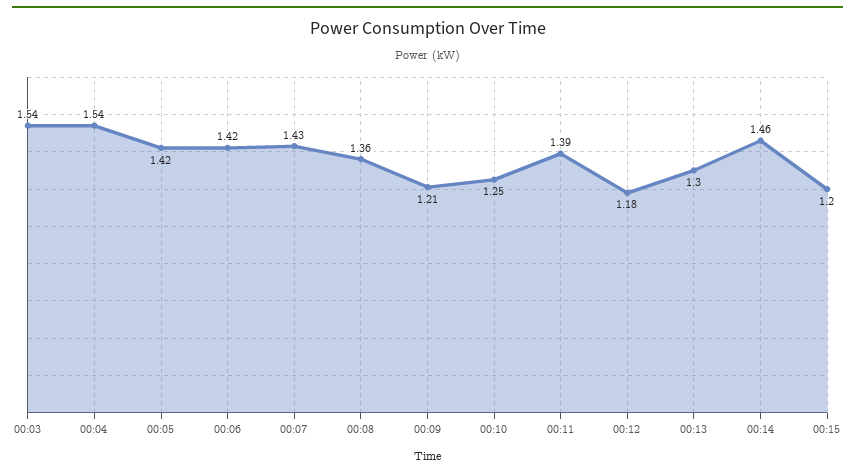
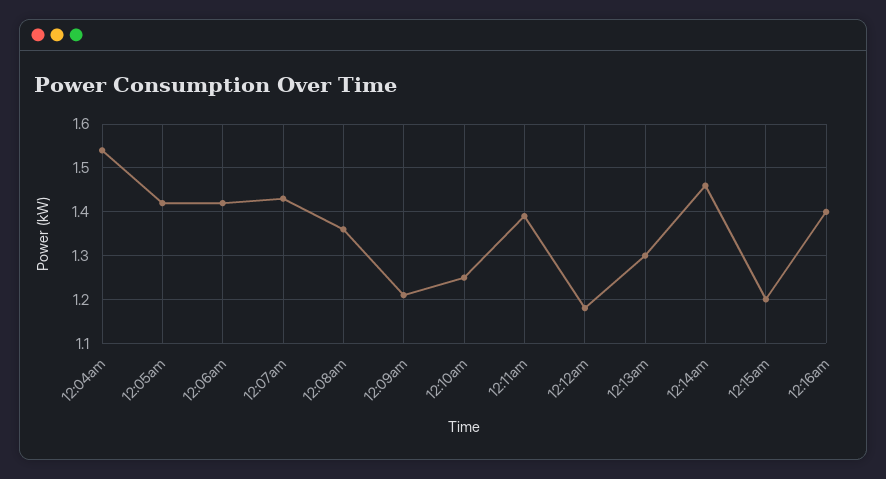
00:03: 1.54 -> none
12:16am: none -> 1.4

